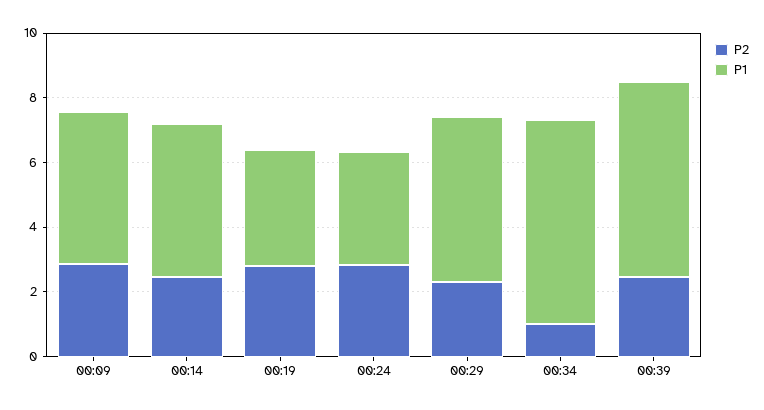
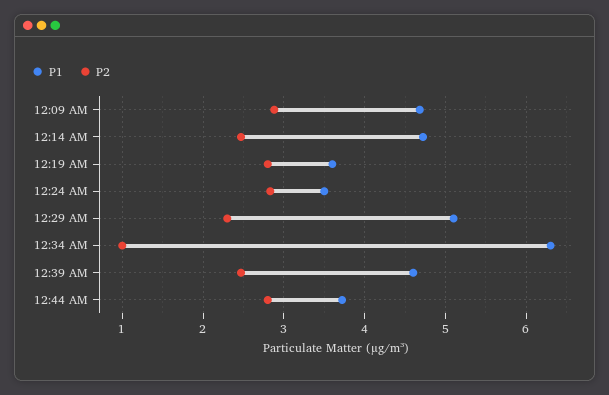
P1, 00:39: 6 -> 4.6
P1, 12:44 AM: none -> 3.7
P2, 12:44 AM: none -> 2.8

